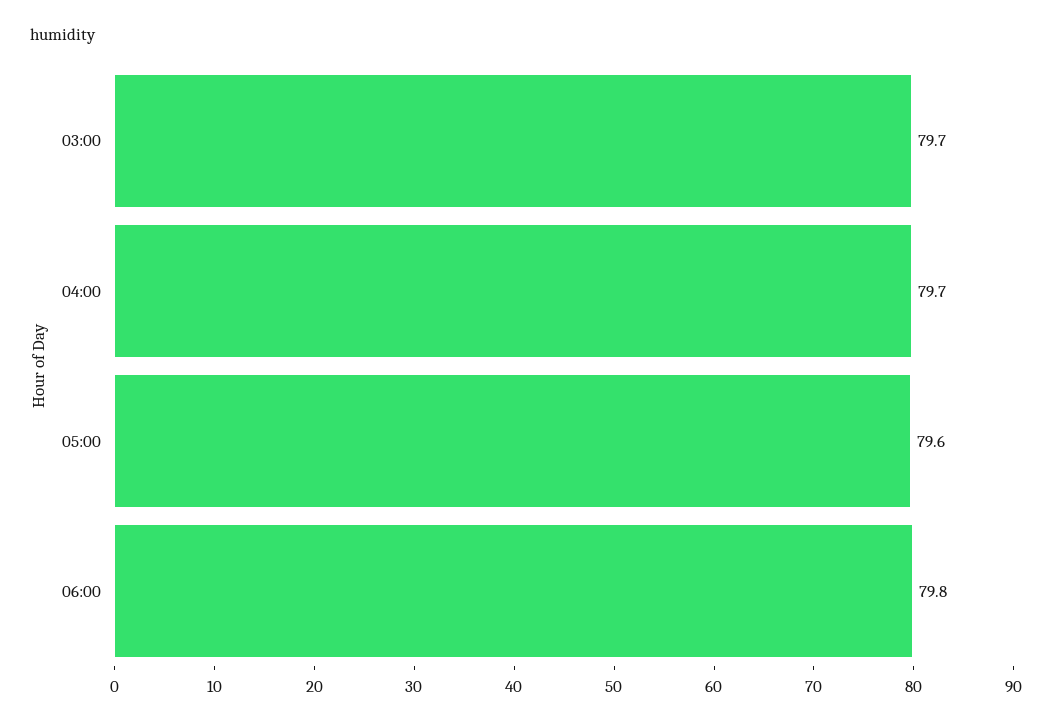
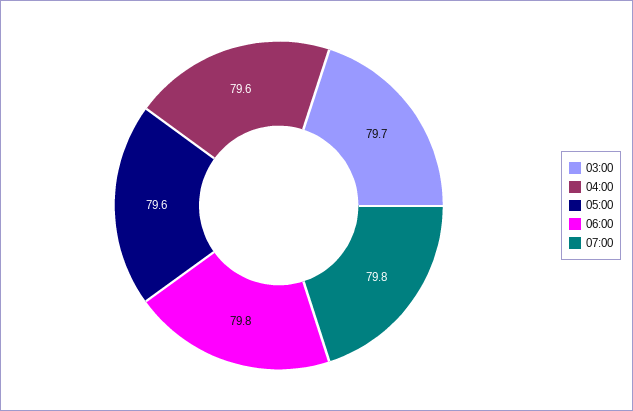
04:00: 79.7 -> 79.6
07:00: none -> 79.8

